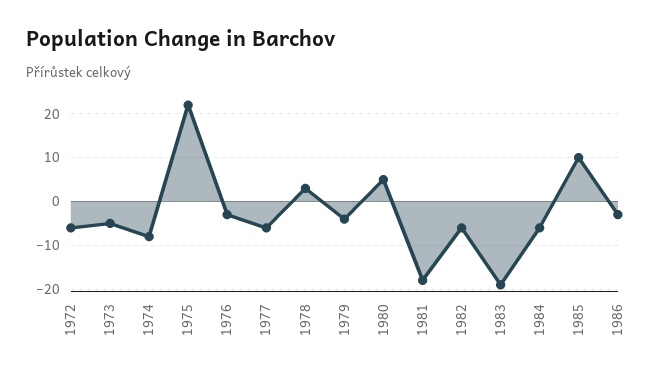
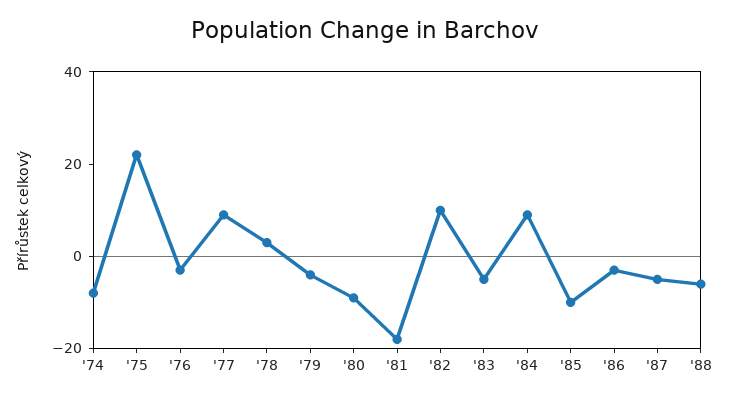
1972: -5 -> none
1973: -5 -> none
1977: -5 -> 10
1980: 5 -> -10
1982: -5 -> 10
1983: -20 -> -5
1984: -5 -> 10
1985: 10 -> -10
'87: none -> -5
'88: none -> -5

